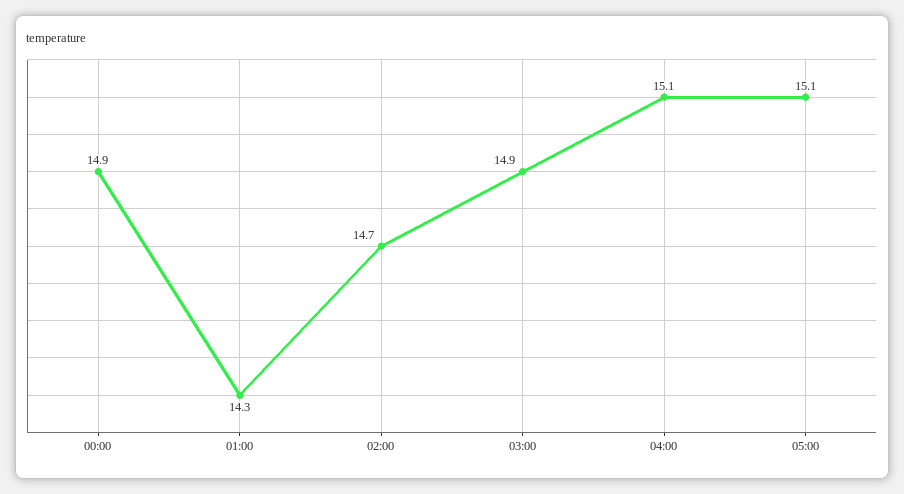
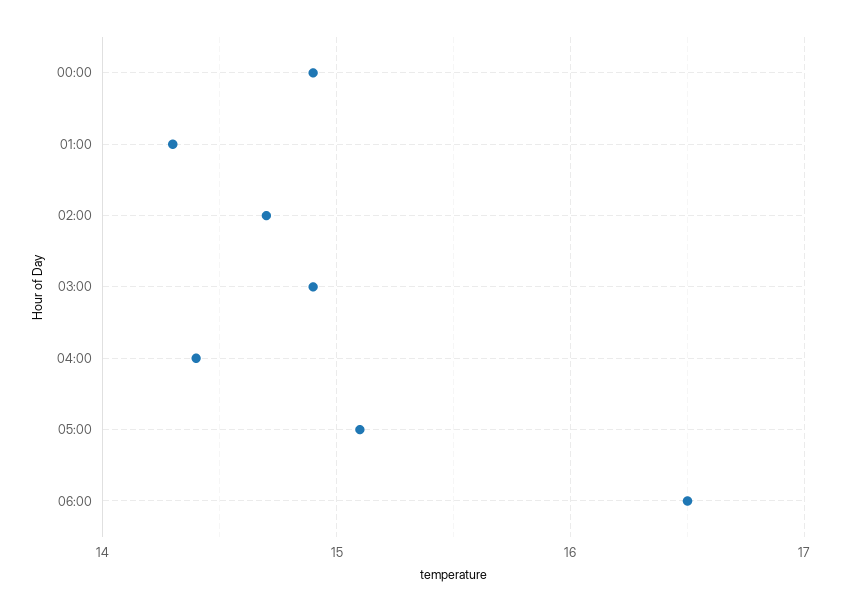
04:00: 15.1 -> 14.4
06:00: none -> 16.5

